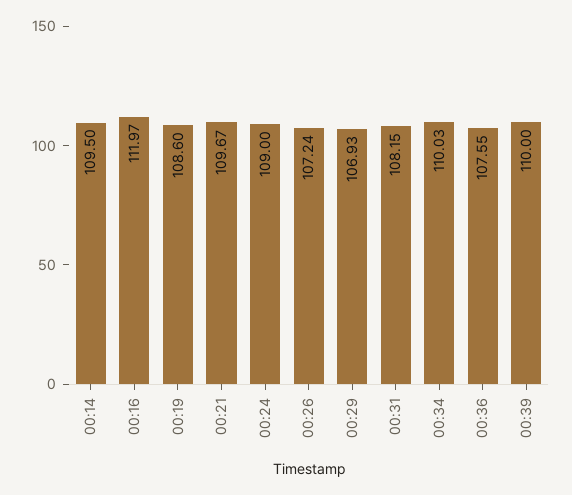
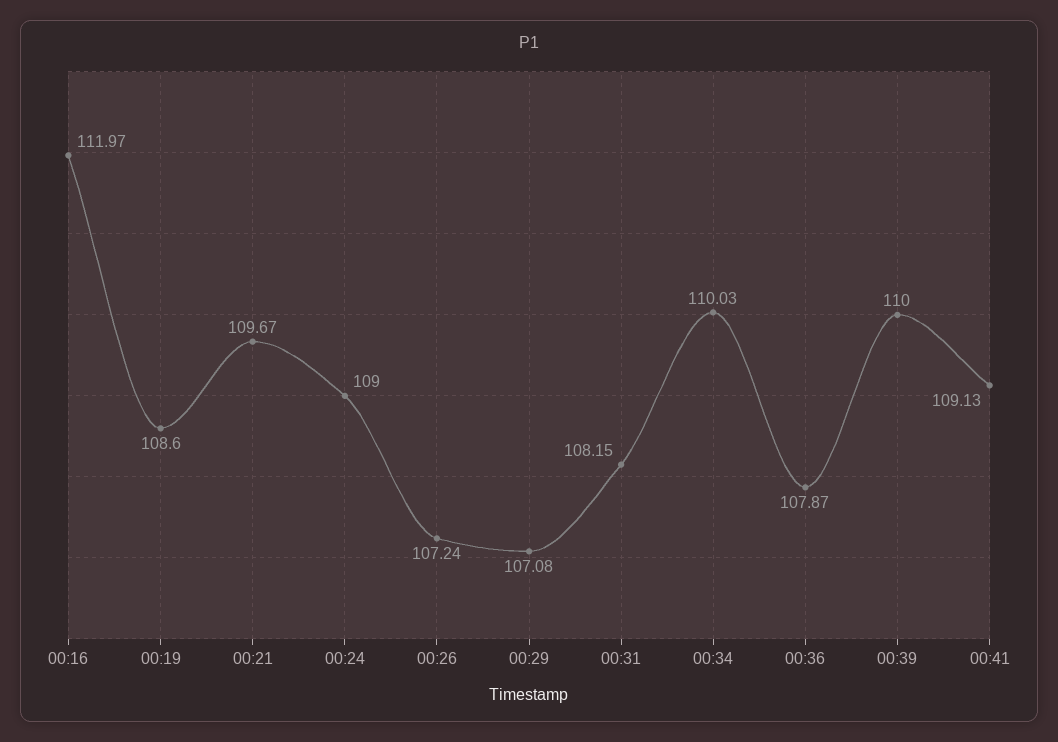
00:14: 109.5 -> none
00:29: 106.93 -> 107.08
00:36: 107.55 -> 107.87
00:41: none -> 109.13

